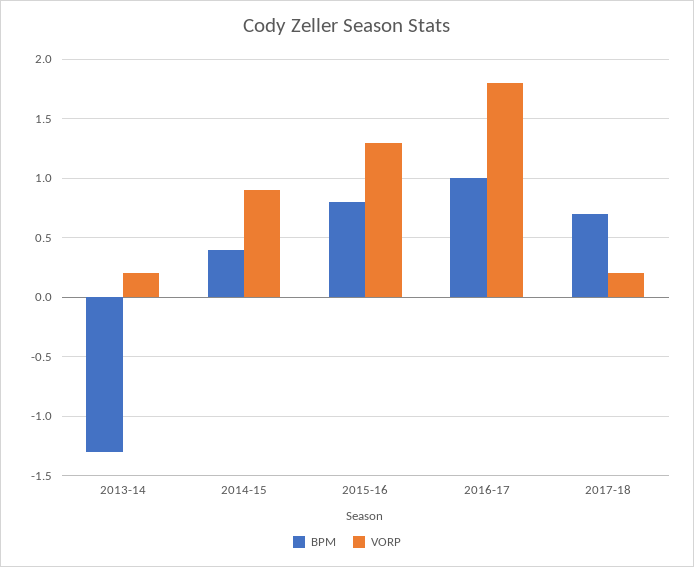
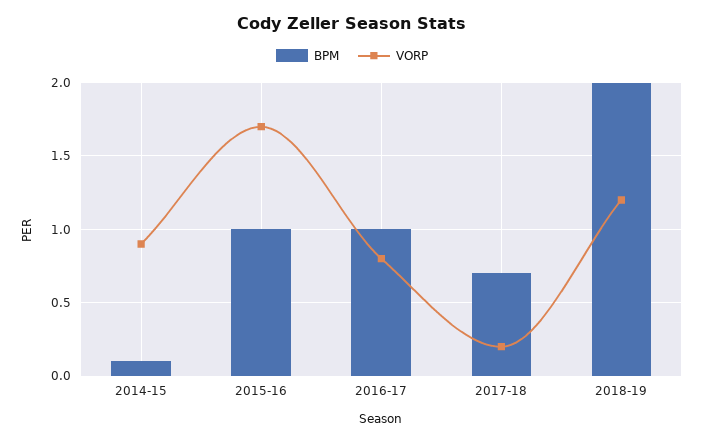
BPM, 2013-14: -1.3 -> none
VORP, 2013-14: 0.2 -> none
BPM, 2014-15: 0.4 -> 0.1
BPM, 2015-16: 0.8 -> 1
VORP, 2015-16: 1.3 -> 1.7
VORP, 2016-17: 1.8 -> 0.8
BPM, 2018-19: none -> 2
VORP, 2018-19: none -> 1.2

